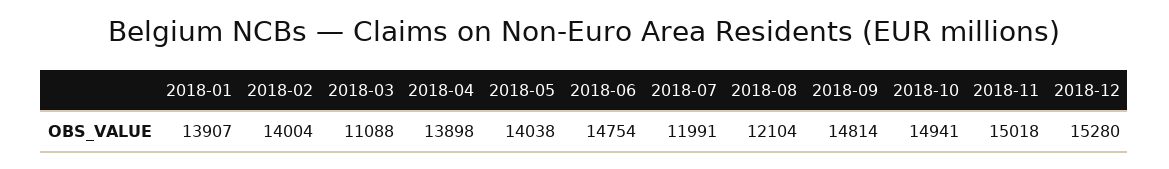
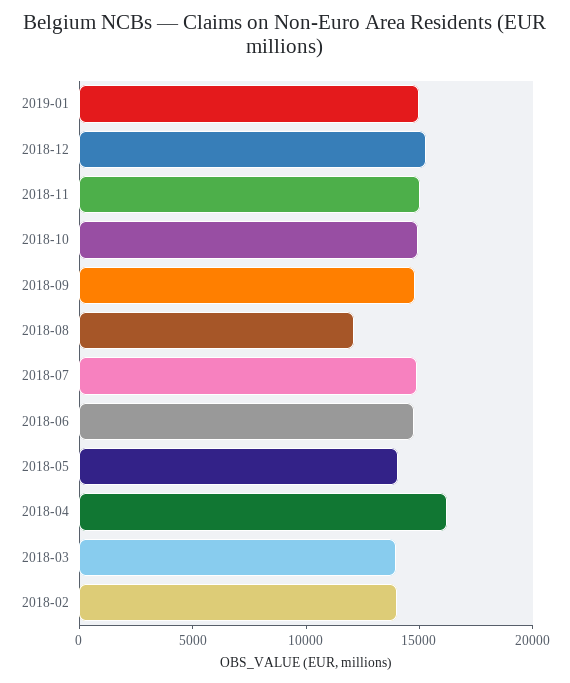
2018-01: 13907 -> none
2018-03: 11088 -> 14000
2018-04: 13898 -> 16000
2018-07: 11991 -> 15000
2019-01: none -> 15000

